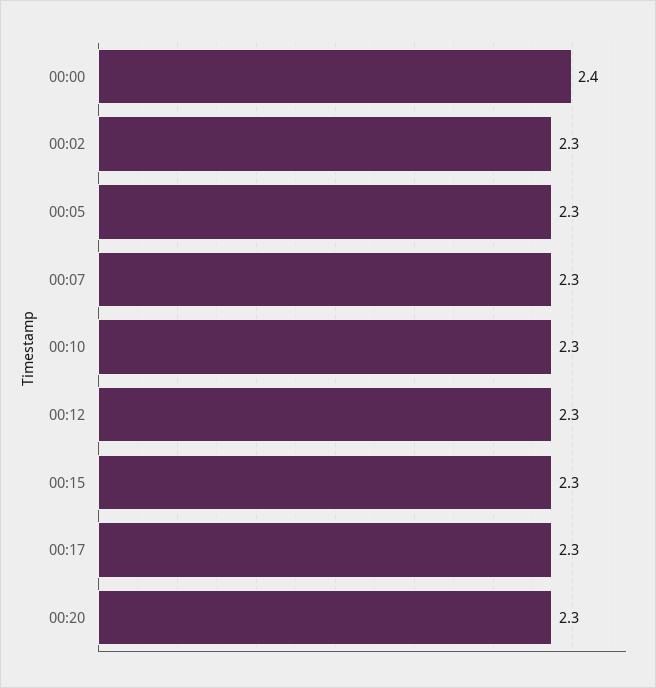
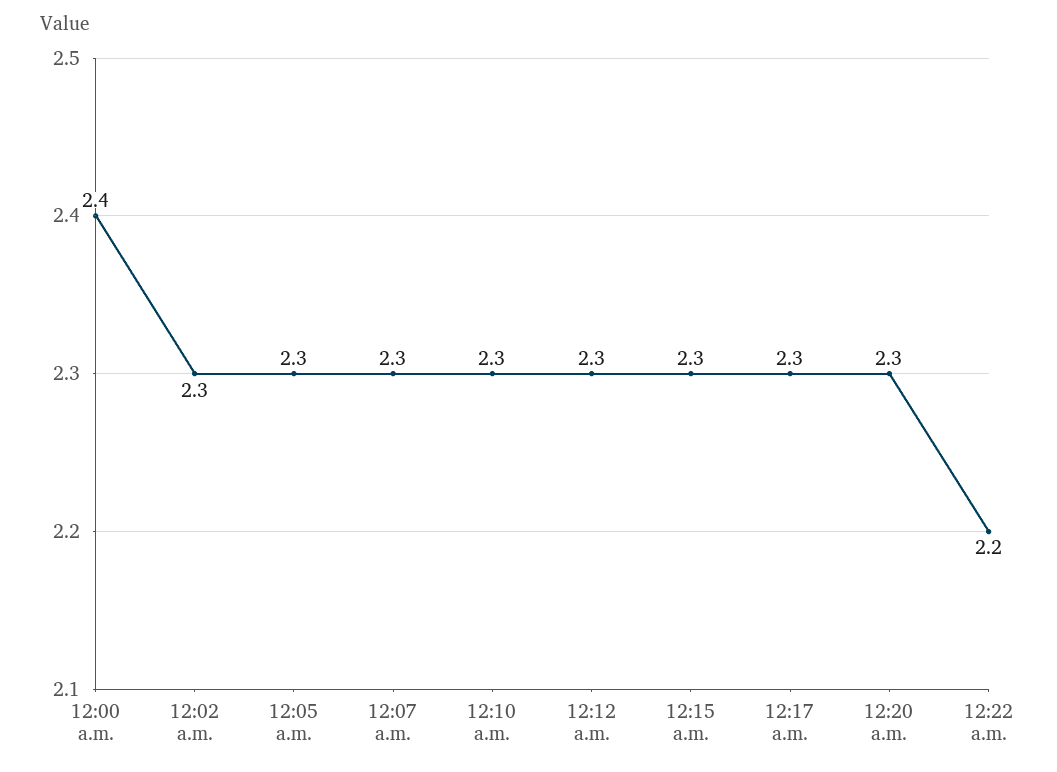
12:22 a.m.: none -> 2.2

